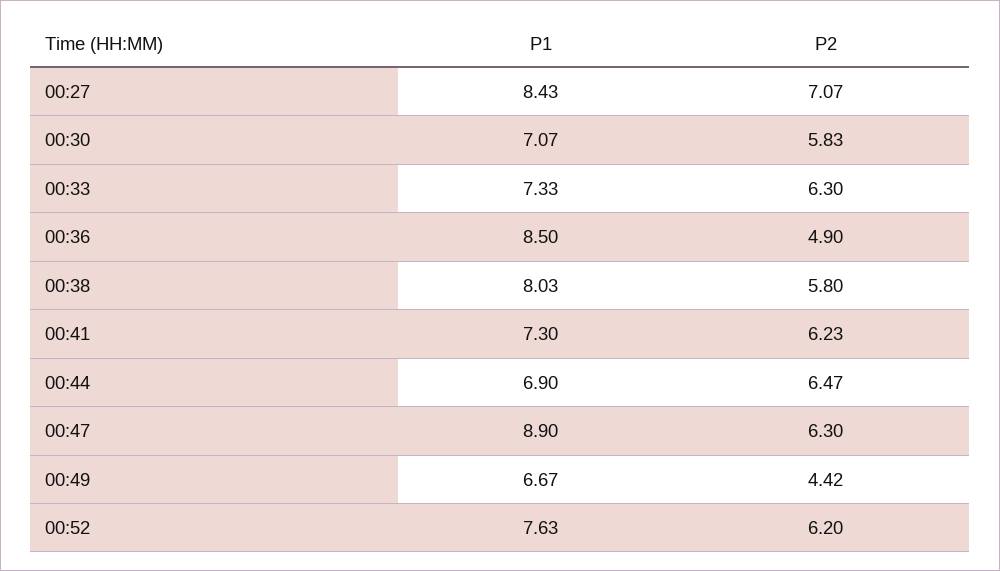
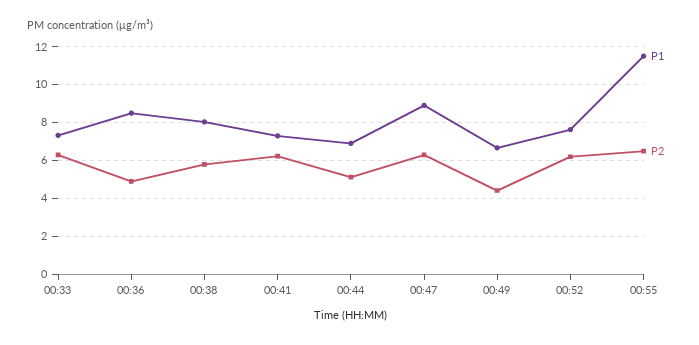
P1, 00:27: 8.43 -> none
P2, 00:27: 7.07 -> none
P1, 00:30: 7.07 -> none
P2, 00:30: 5.83 -> none
P2, 00:44: 6.47 -> 5
P1, 00:55: none -> 11.5
P2, 00:55: none -> 6.5

